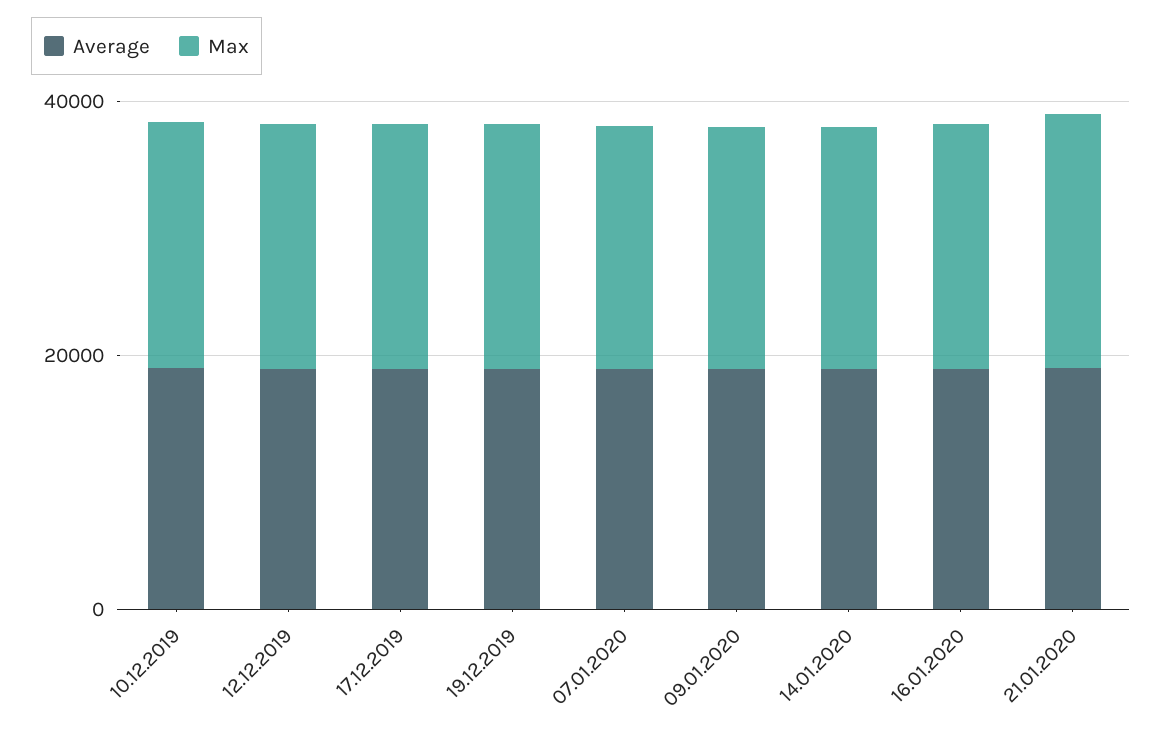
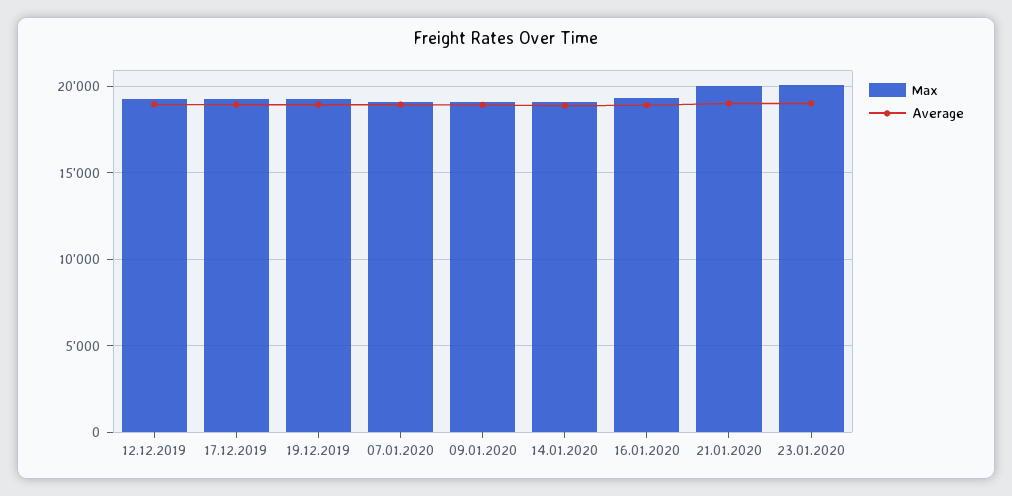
Average, 10.12.2019: 20000 -> none
Max, 10.12.2019: 20000 -> none
Max, 23.01.2020: none -> 20000
Average, 23.01.2020: none -> 19000

